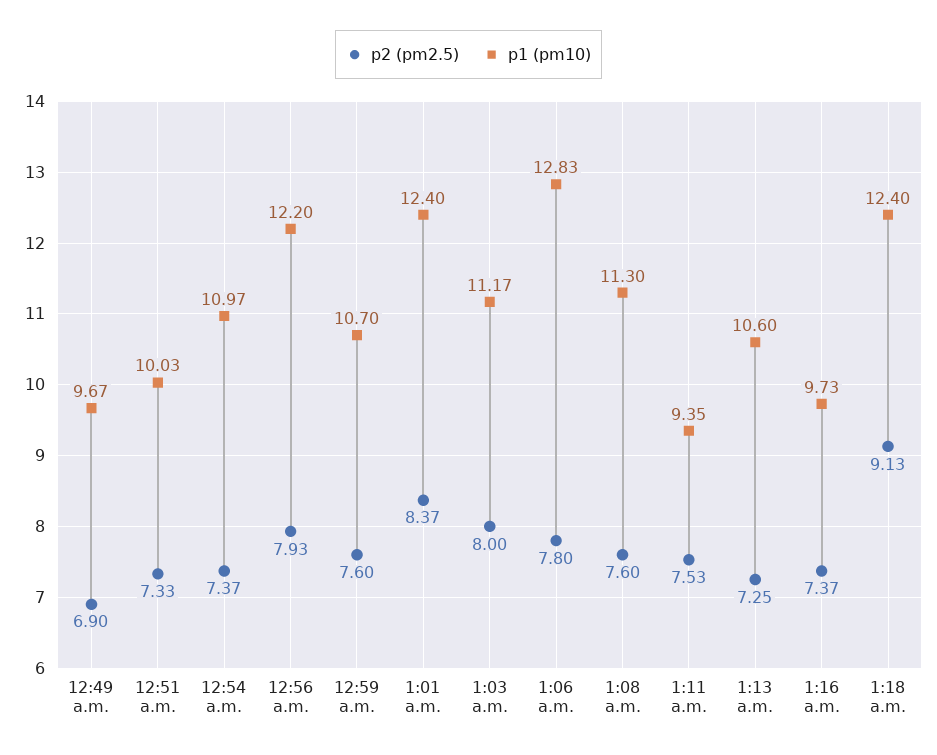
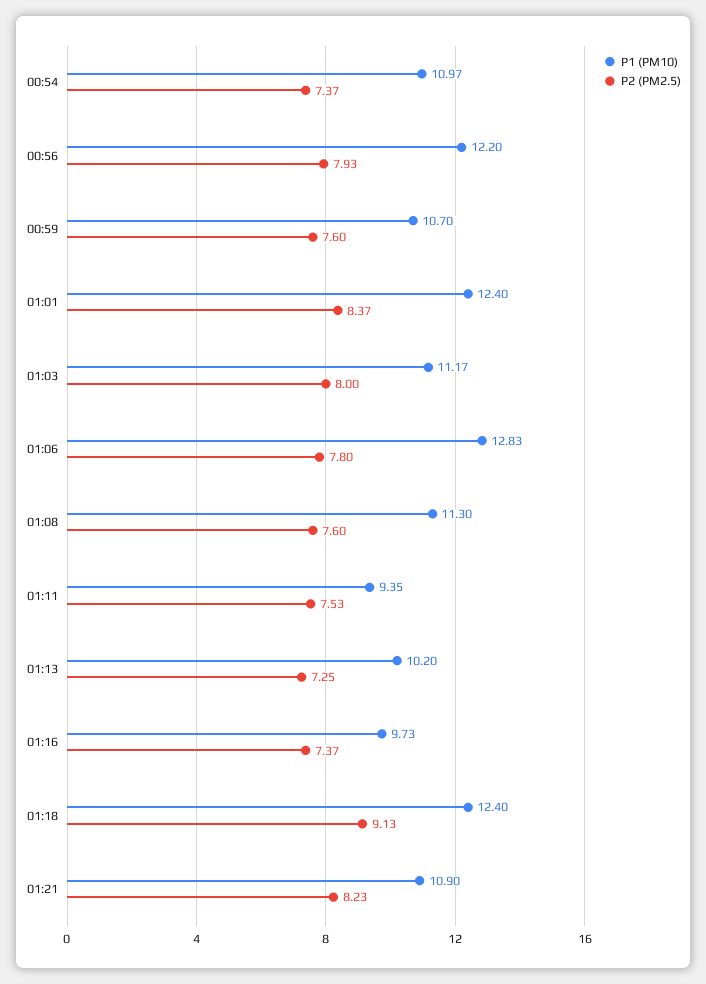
p2 (pm2.5), 12:49 a.m.: 6.9 -> none
p1 (pm10), 12:49 a.m.: 9.67 -> none
p2 (pm2.5), 12:51 a.m.: 7.33 -> none
p1 (pm10), 12:51 a.m.: 10.03 -> none
p1 (pm10), 1:13 a.m.: 10.6 -> 10.2
p1 (pm10), 01:21: none -> 10.9
p2 (pm2.5), 01:21: none -> 8.23

